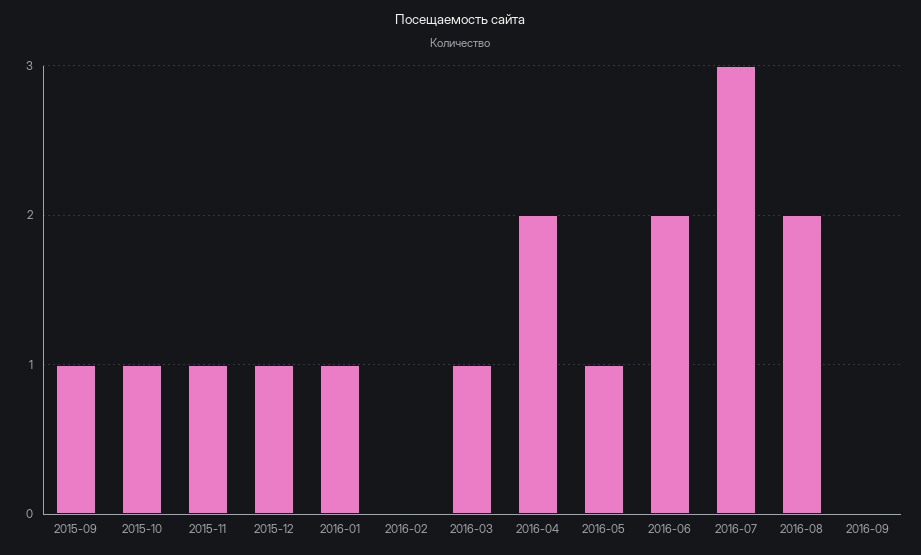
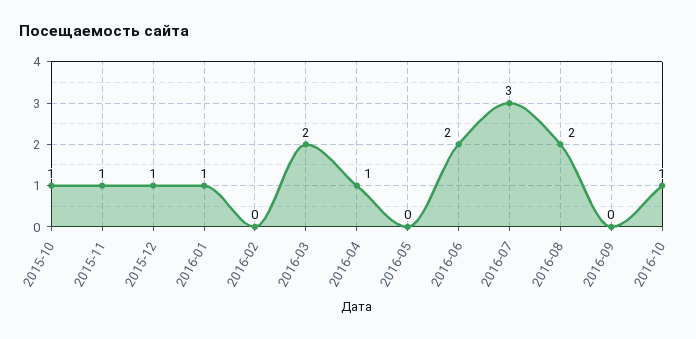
2015-09: 1 -> none
2016-03: 1 -> 2
2016-04: 2 -> 1
2016-05: 1 -> 0
2016-10: none -> 1

